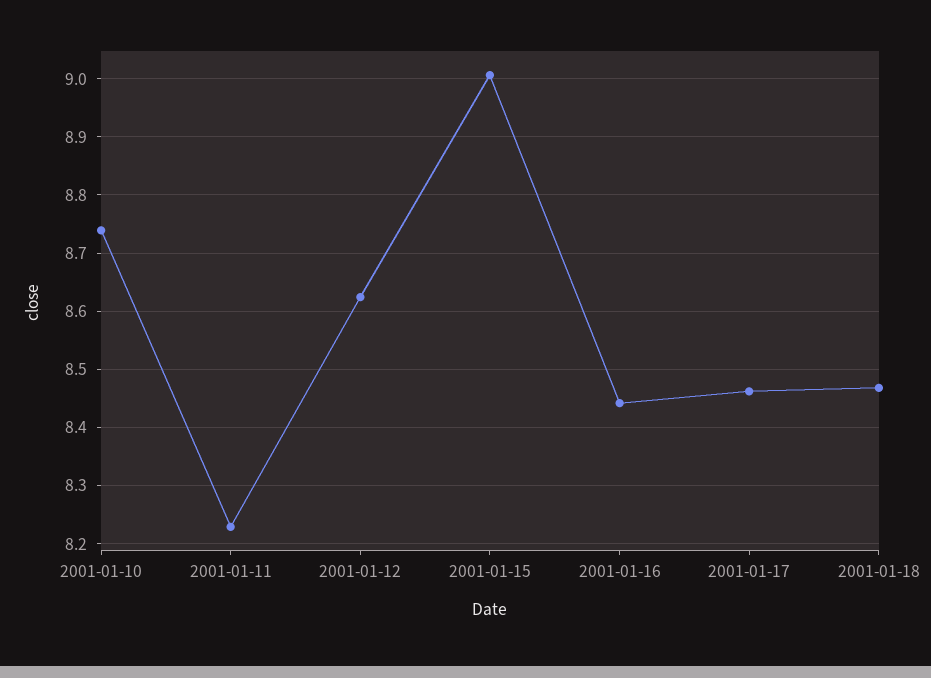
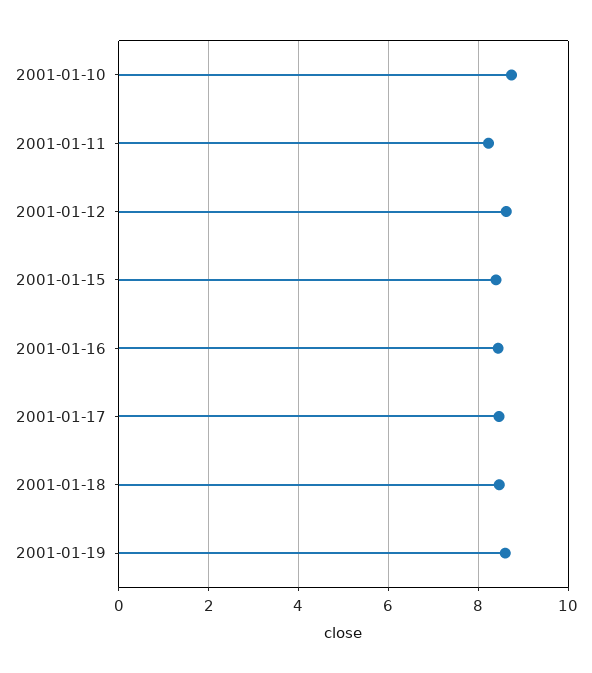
2001-01-15: 9 -> 8.4
2001-01-19: none -> 8.6

